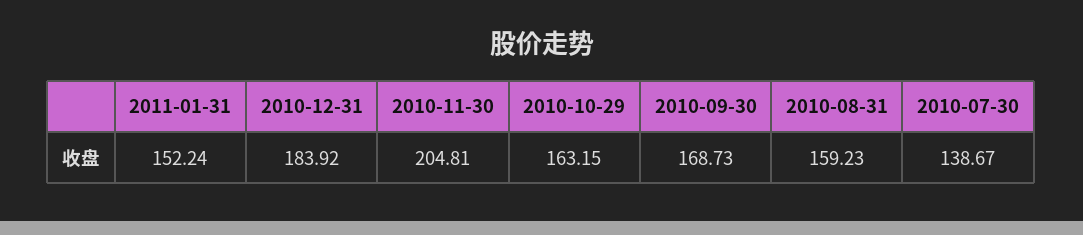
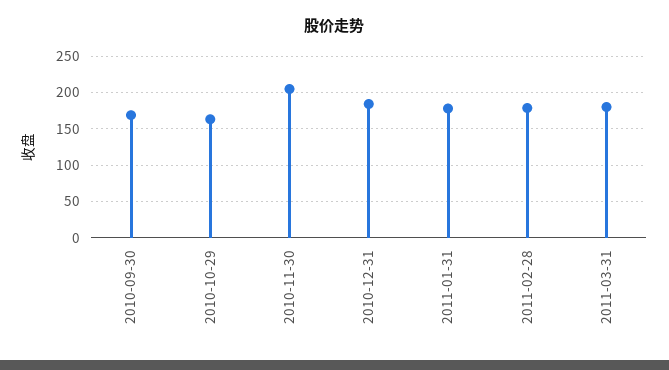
2011-01-31: 152.24 -> 180
2010-08-31: 159.23 -> none
2010-07-30: 138.67 -> none
2011-02-28: none -> 180
2011-03-31: none -> 180

